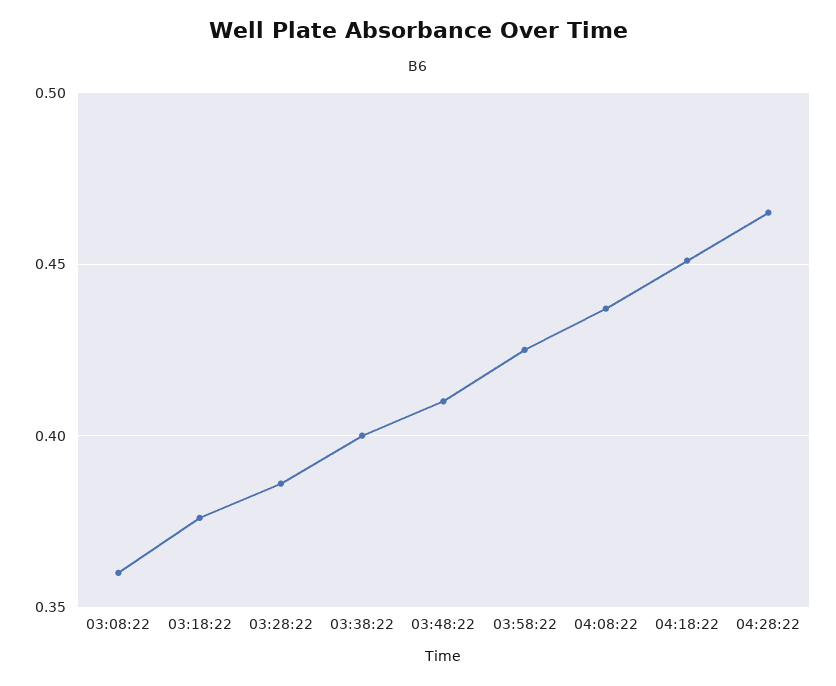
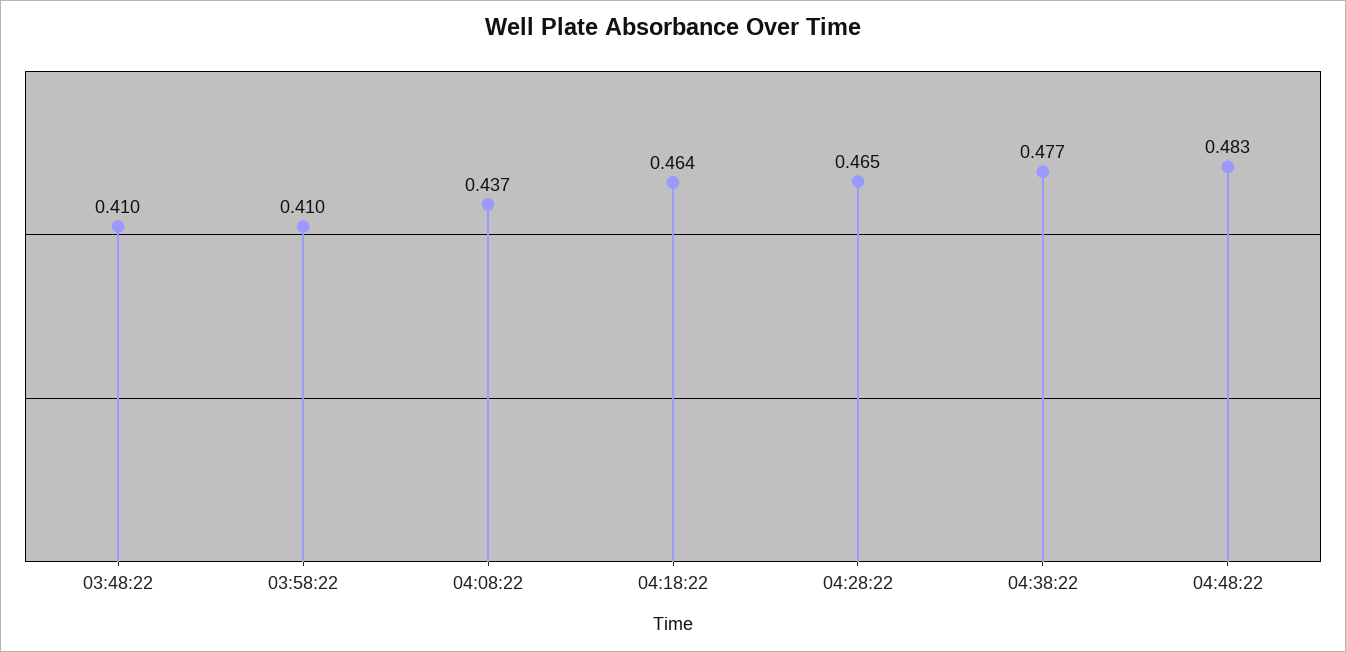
03:08:22: 0.36 -> none
03:18:22: 0.375 -> none
03:28:22: 0.385 -> none
03:38:22: 0.4 -> none
03:58:22: 0.425 -> 0.41
04:18:22: 0.45 -> 0.464
04:38:22: none -> 0.477
04:48:22: none -> 0.483

